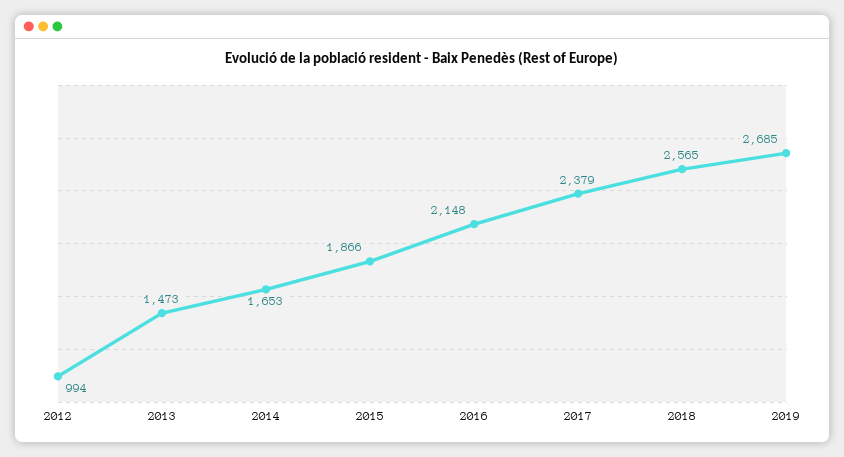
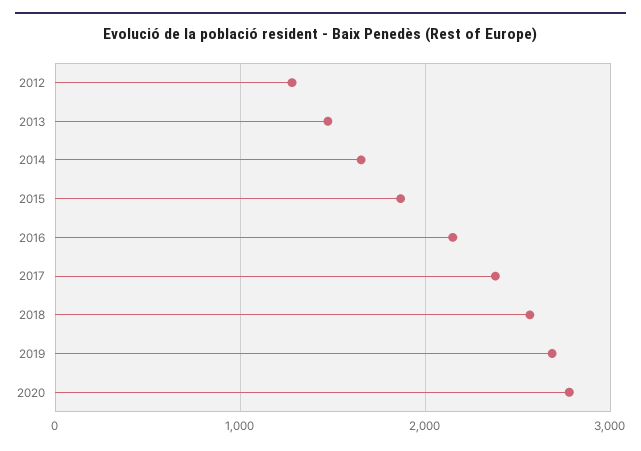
2012: 994 -> 1300
2020: none -> 2800

